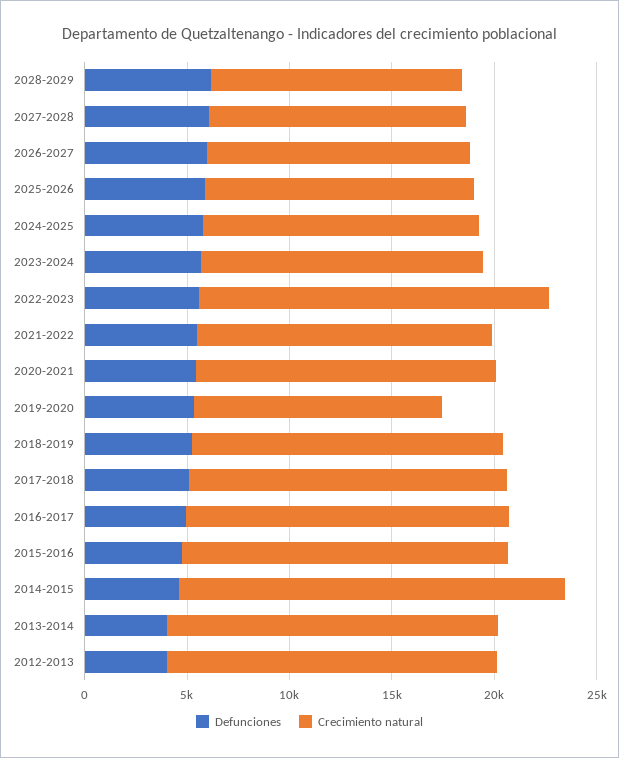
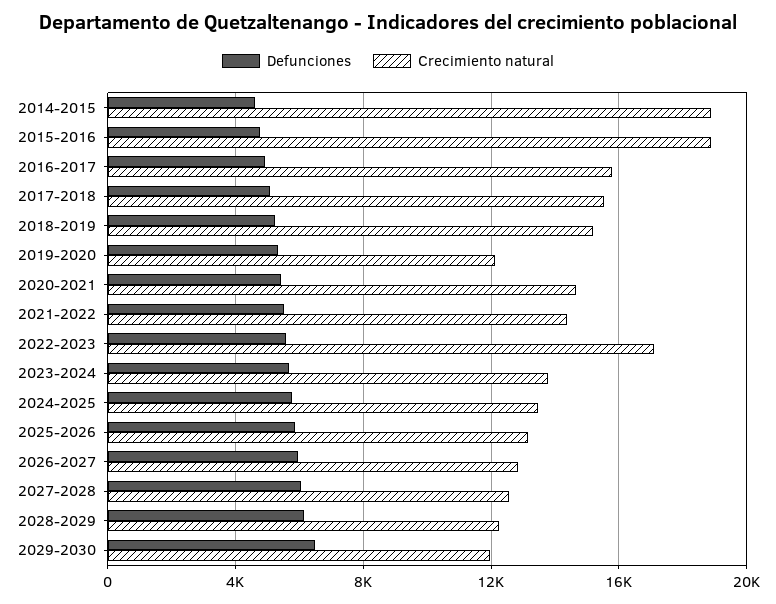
Crecimiento natural, 2015-2016: 16000 -> 19000
Defunciones, 2013-2014: 4000 -> none
Crecimiento natural, 2013-2014: 16000 -> none
Defunciones, 2012-2013: 4000 -> none
Crecimiento natural, 2012-2013: 16000 -> none
Defunciones, 2029-2030: none -> 6500
Crecimiento natural, 2029-2030: none -> 12000

